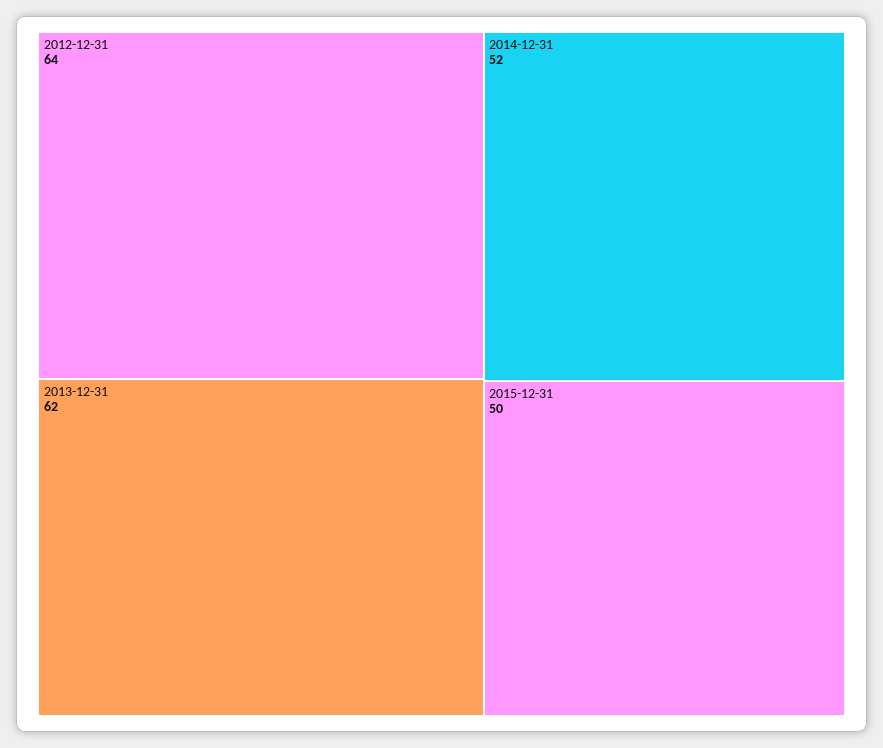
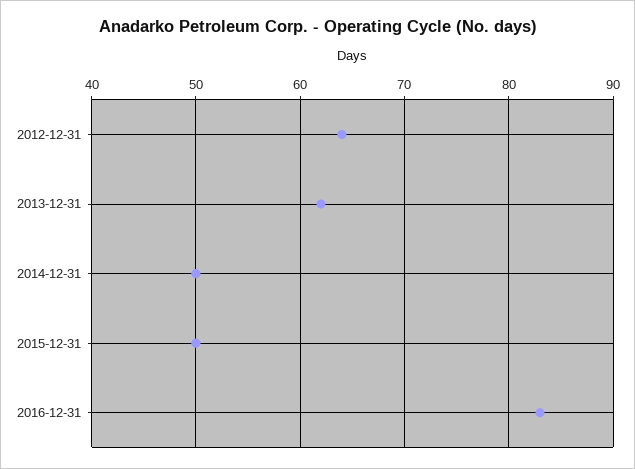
2014-12-31: 52 -> 50
2016-12-31: none -> 83

